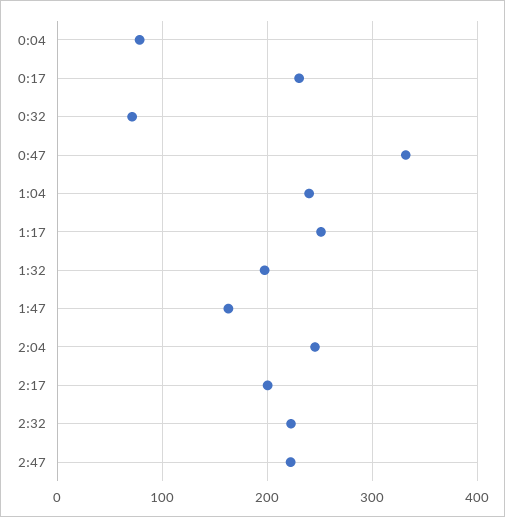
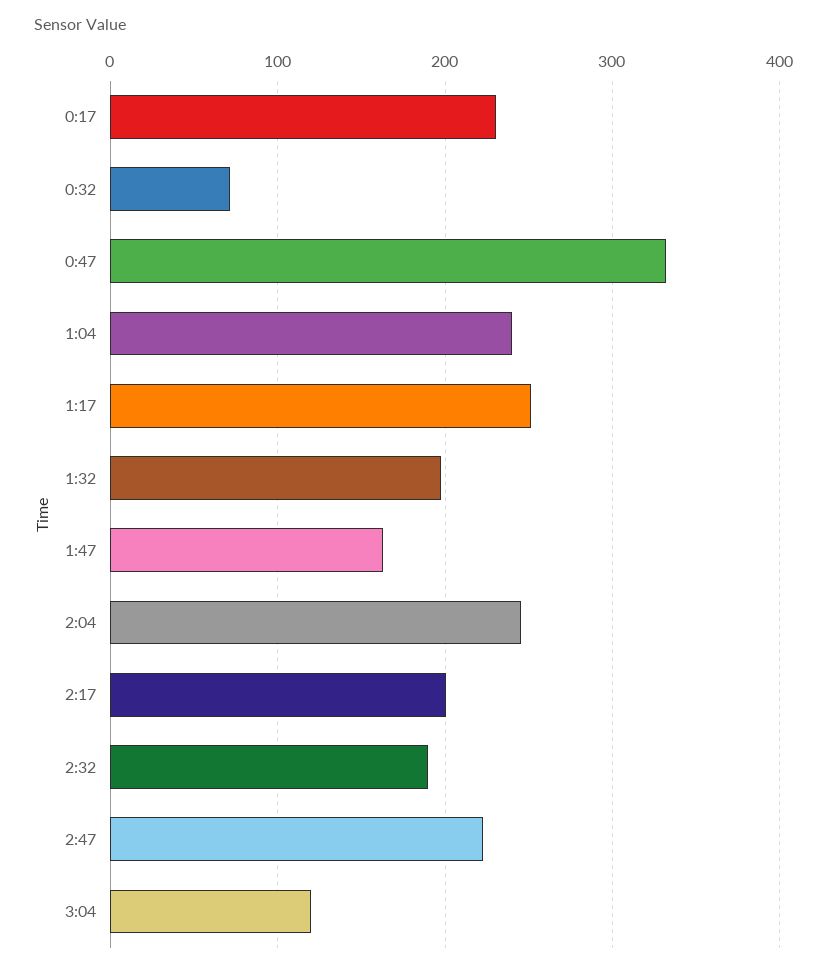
0:04: 80 -> none
2:32: 220 -> 190
3:04: none -> 120

